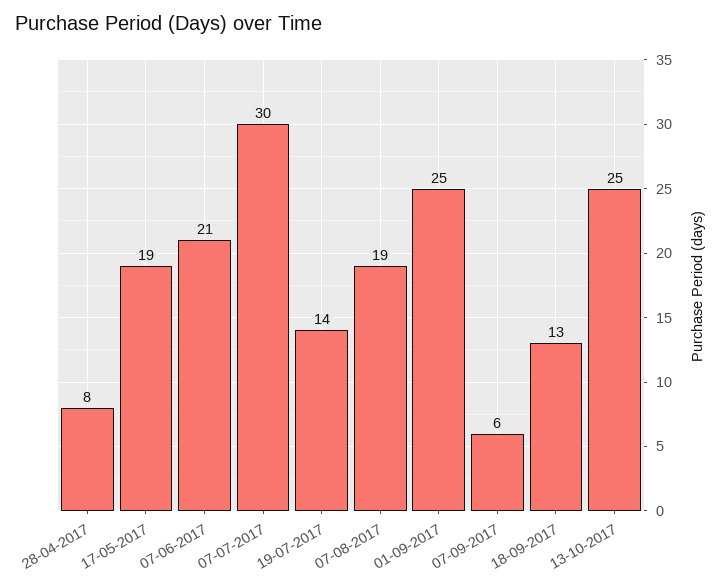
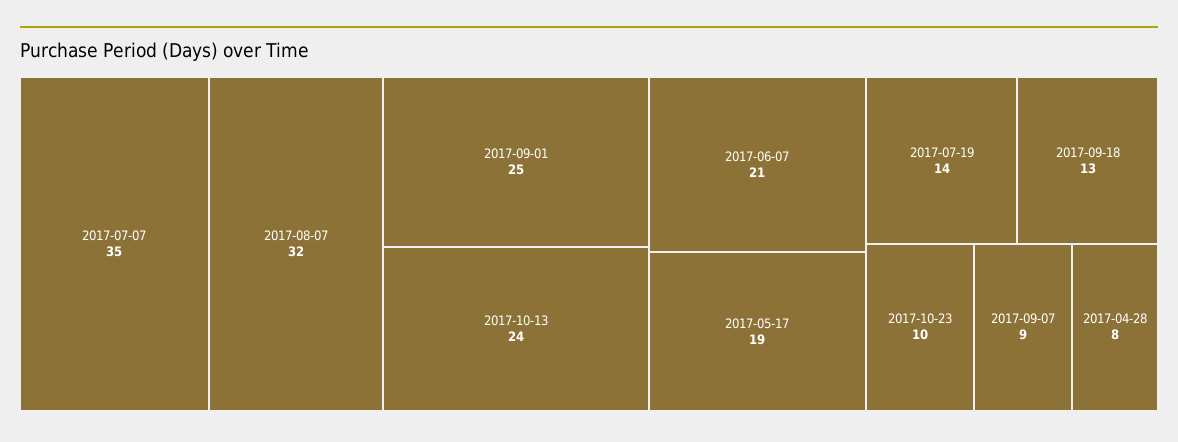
07-07-2017: 30 -> 35
07-08-2017: 19 -> 32
07-09-2017: 6 -> 9
13-10-2017: 25 -> 24
2017-10-23: none -> 10

